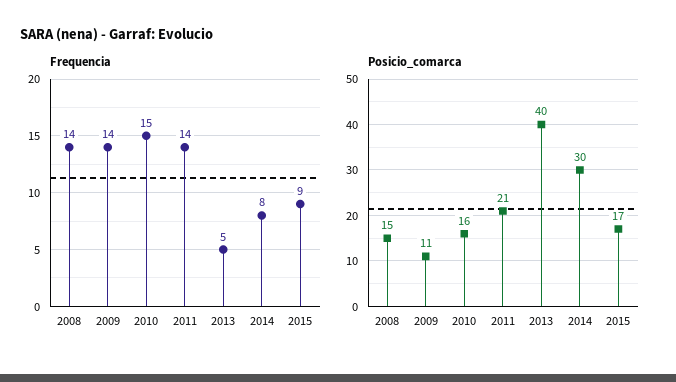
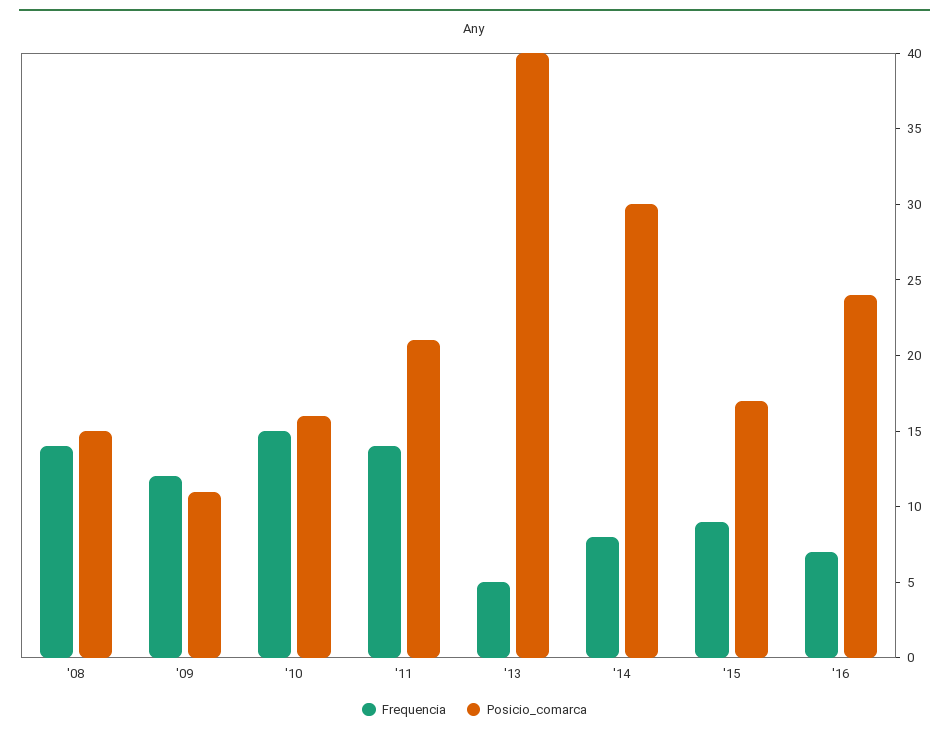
Frequencia, 2009: 14 -> 12
Frequencia, '16: none -> 7
Posicio_comarca, '16: none -> 24

